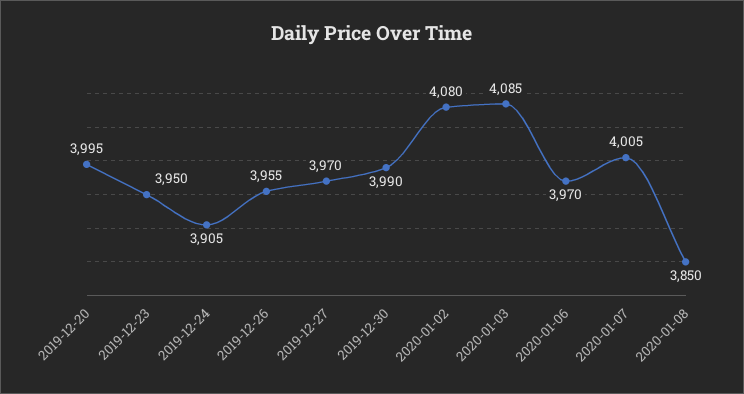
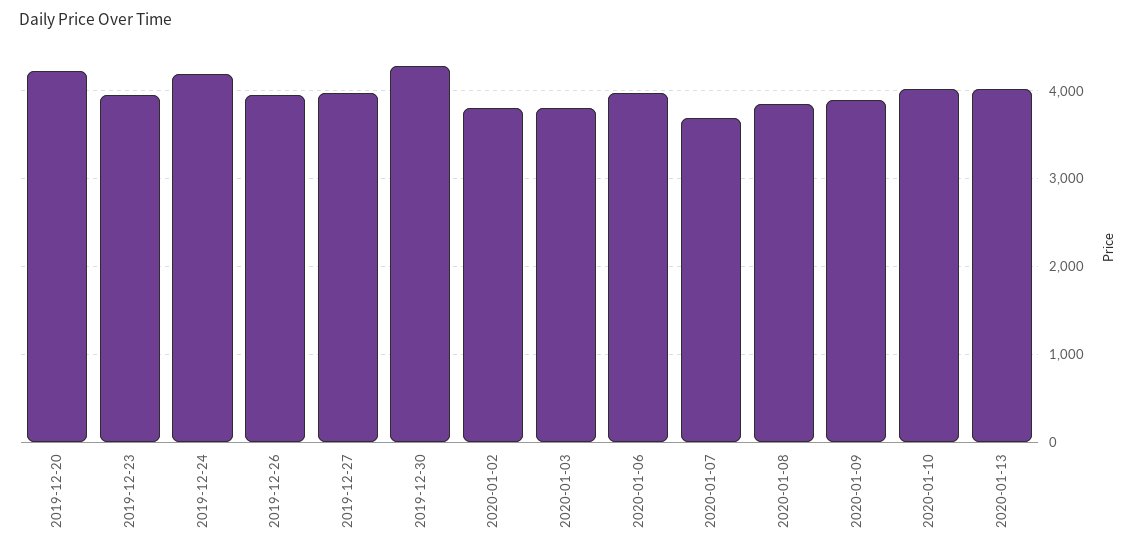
2019-12-20: 3995 -> 4200
2019-12-24: 3905 -> 4200
2019-12-30: 3990 -> 4300
2020-01-02: 4080 -> 3800
2020-01-03: 4085 -> 3800
2020-01-07: 4005 -> 3700
2020-01-09: none -> 3900
2020-01-10: none -> 4000
2020-01-13: none -> 4000

